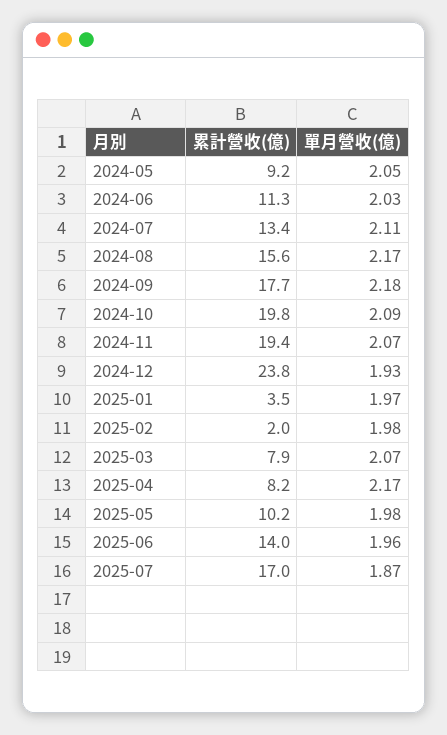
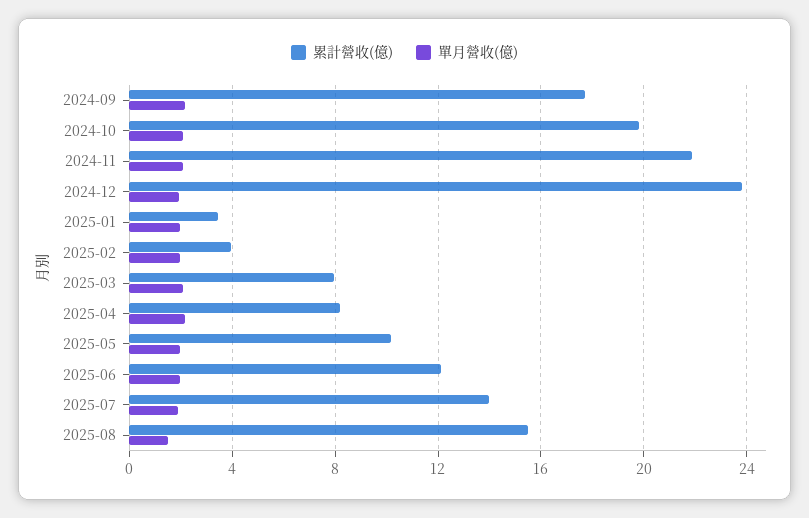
累計營收(億), 2024-05: 9.2 -> none
單月營收(億), 2024-05: 2.05 -> none
累計營收(億), 2024-06: 11.3 -> none
單月營收(億), 2024-06: 2.03 -> none
累計營收(億), 2024-07: 13.4 -> none
單月營收(億), 2024-07: 2.11 -> none
累計營收(億), 2024-08: 15.6 -> none
單月營收(億), 2024-08: 2.17 -> none
累計營收(億), 2024-11: 19.4 -> 22
累計營收(億), 2025-02: 2 -> 4
累計營收(億), 2025-06: 14 -> 12
累計營收(億), 2025-07: 17 -> 14
累計營收(億), 2025-08: none -> 15.5
單月營收(億), 2025-08: none -> 1.5

